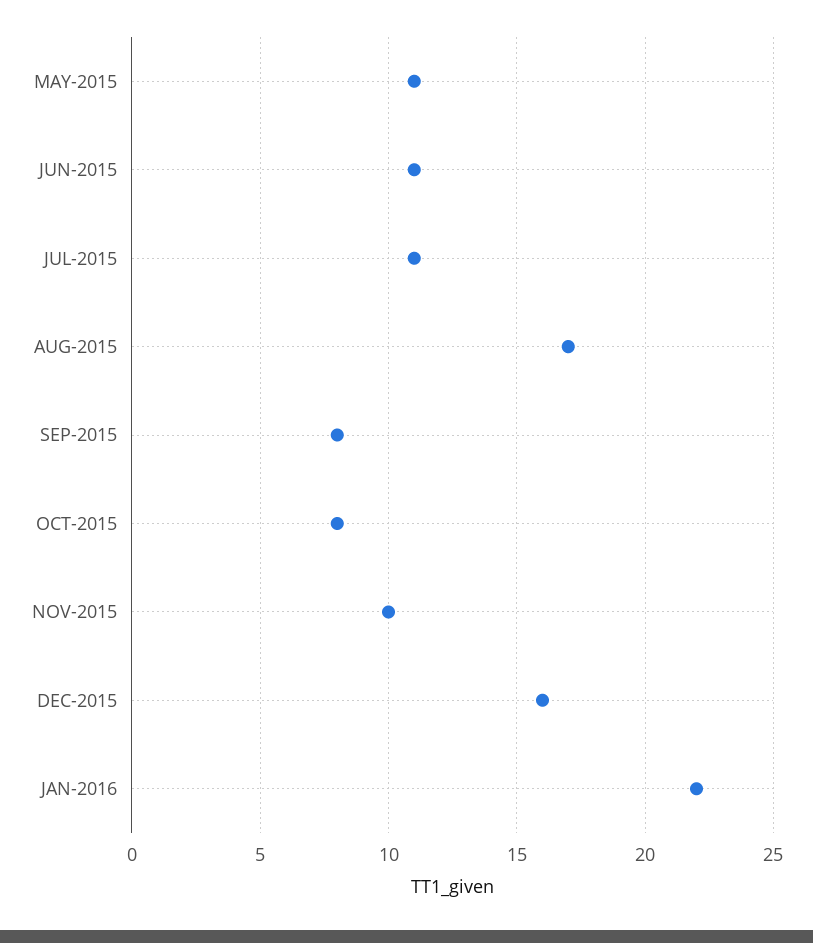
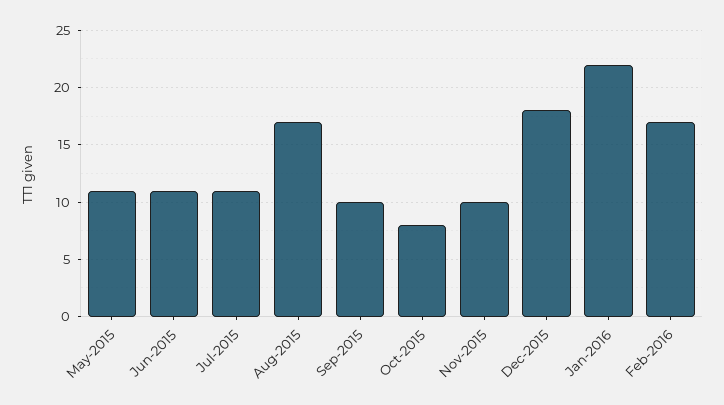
SEP-2015: 8 -> 10
DEC-2015: 16 -> 18
Feb-2016: none -> 17

